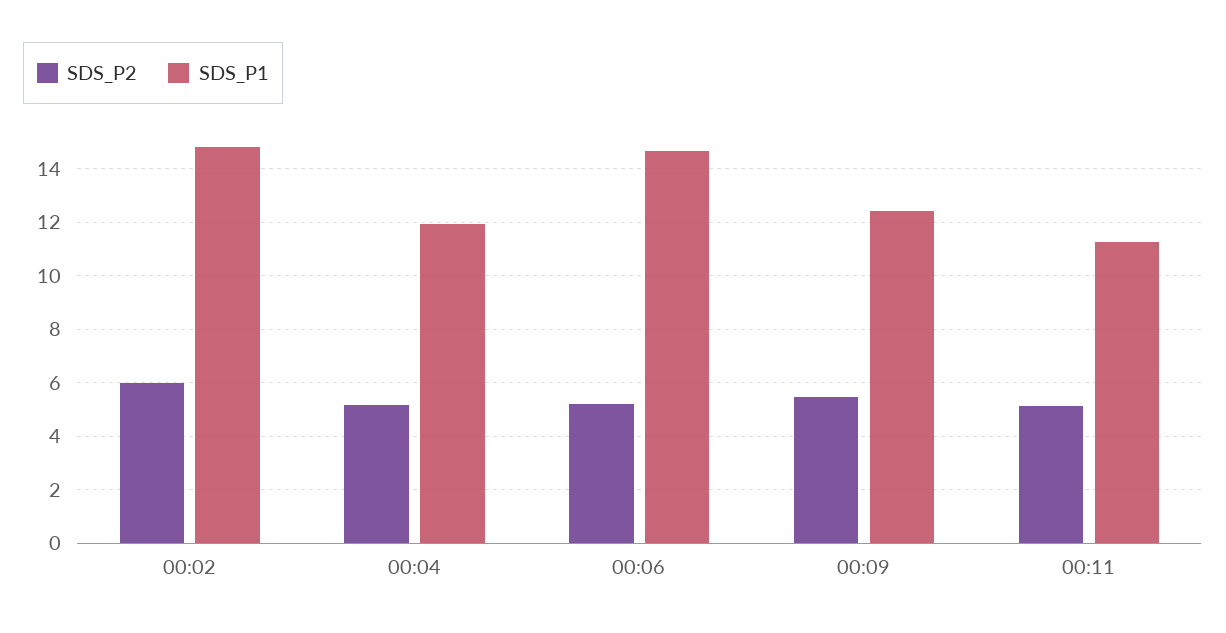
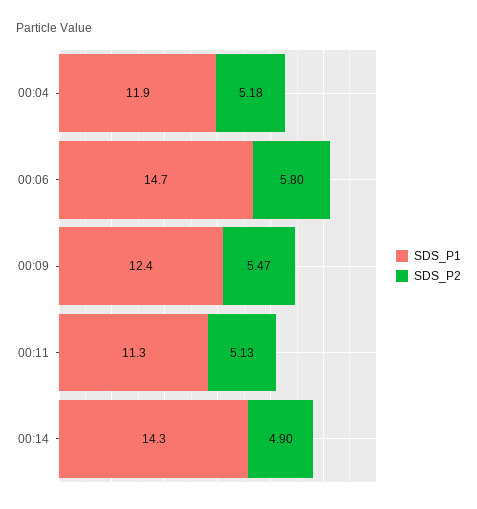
SDS_P2, 00:02: 6 -> none
SDS_P1, 00:02: 14.75 -> none
SDS_P2, 00:06: 5.25 -> 5.8
SDS_P1, 00:14: none -> 14.3
SDS_P2, 00:14: none -> 4.9

